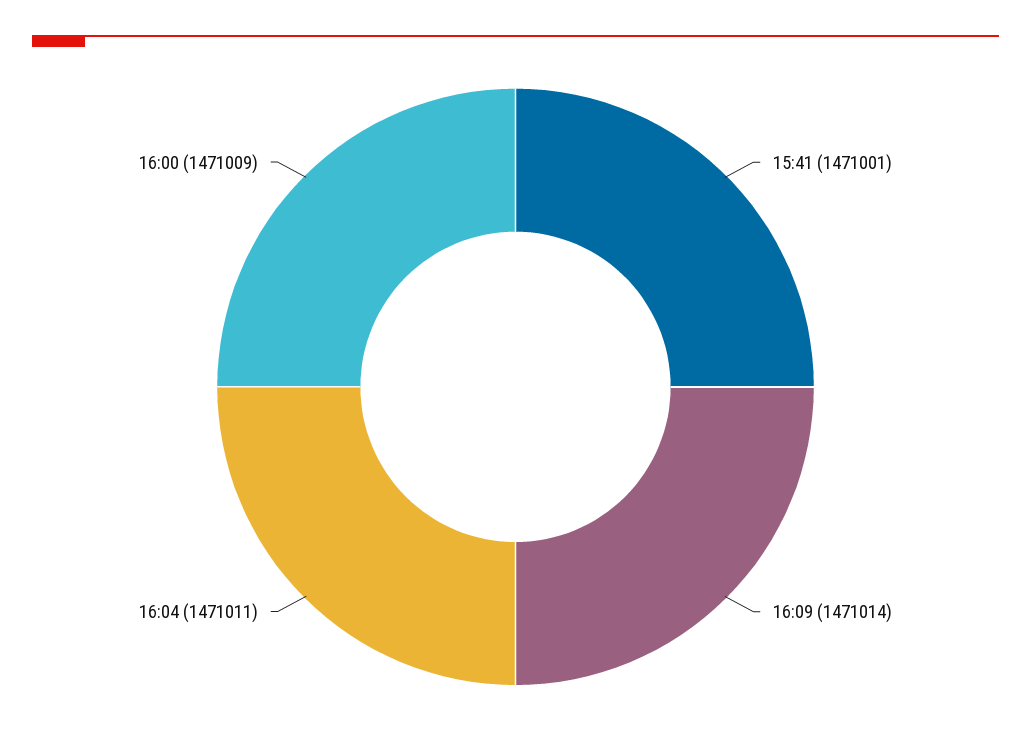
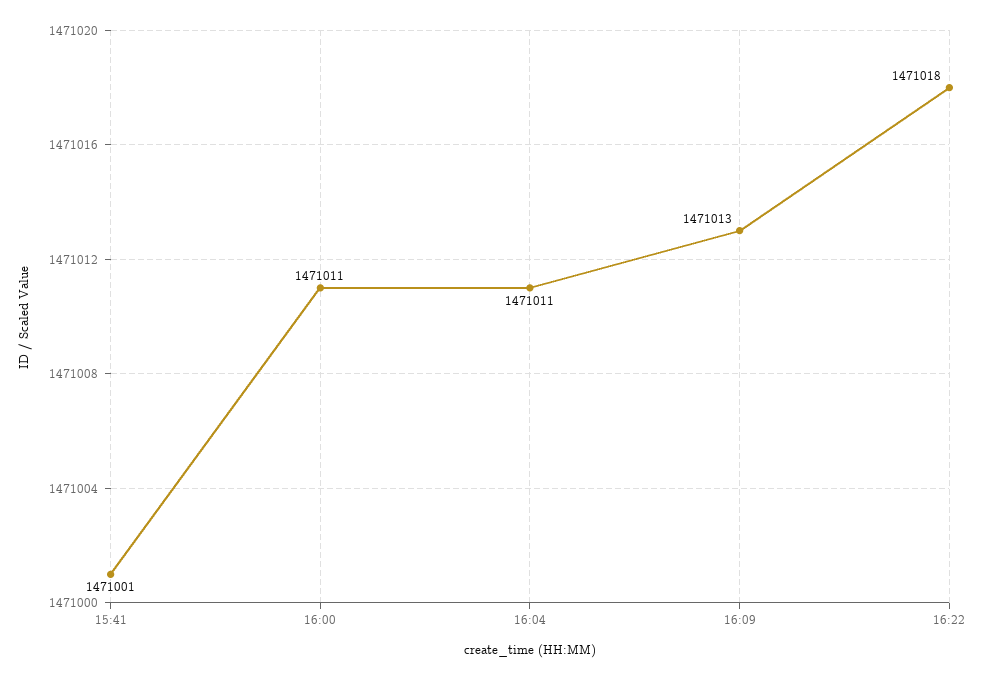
16:09: 1471014 -> 1471013
16:00: 1471009 -> 1471011
16:22: none -> 1471018

